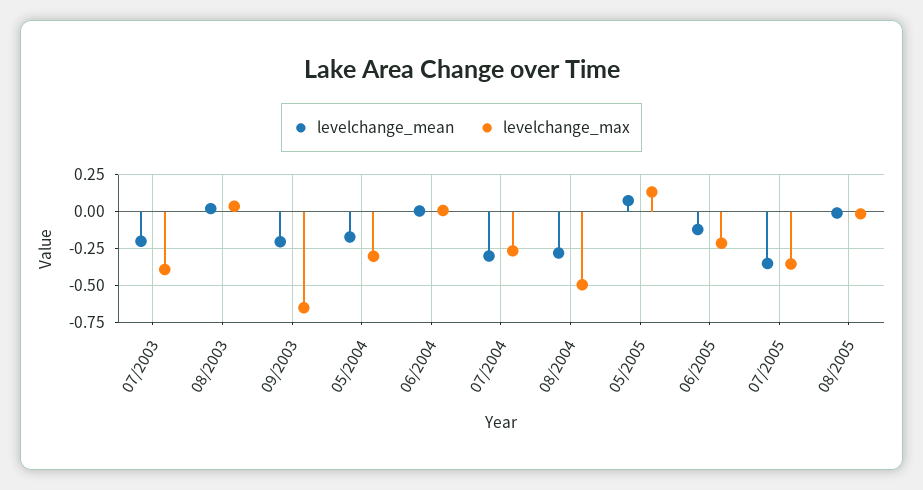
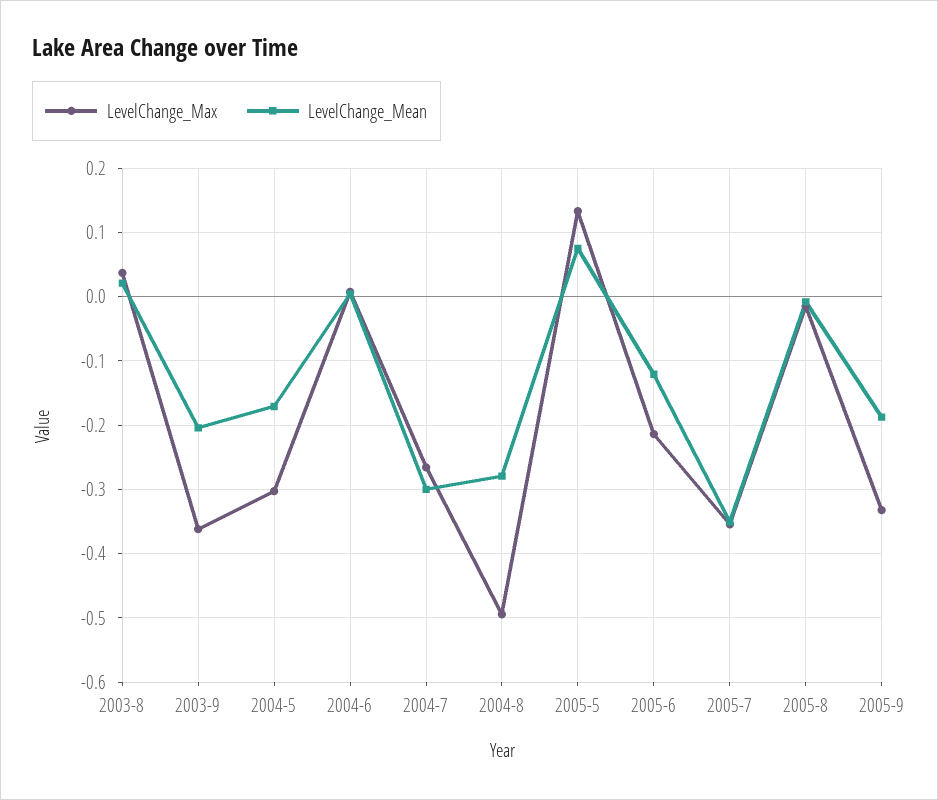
levelchange_mean, 07/2003: -0.2 -> none
levelchange_max, 07/2003: -0.4 -> none
levelchange_max, 09/2003: -0.65 -> -0.36
levelchange_max, 2005-9: none -> -0.33
levelchange_mean, 2005-9: none -> -0.19

